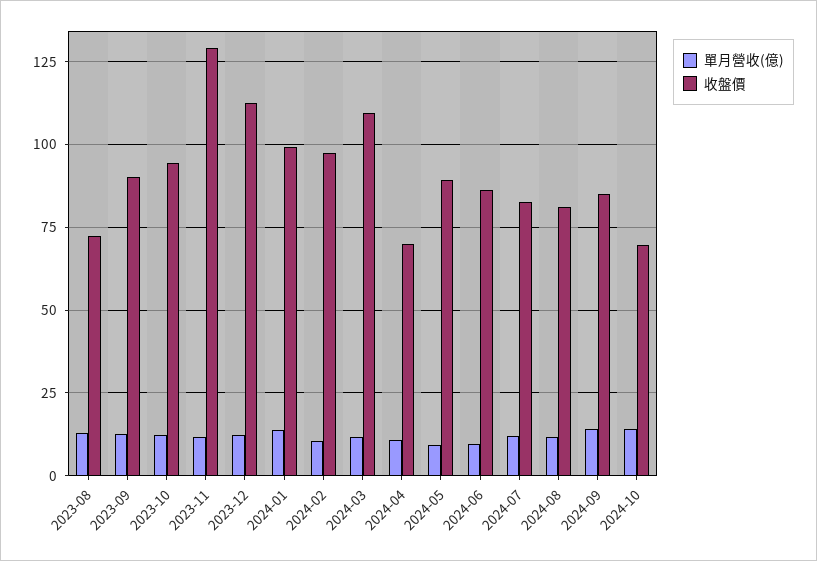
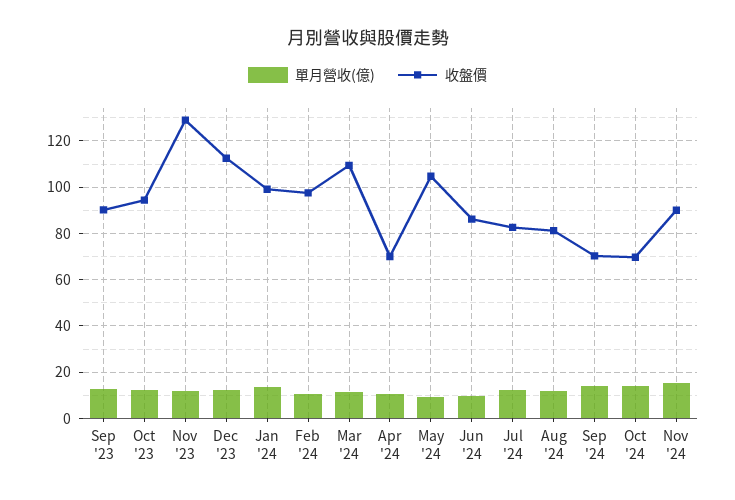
單月營收(億), 2023-08: 12.5 -> none
收盤價, 2023-08: 72.5 -> none
收盤價, 2024-05: 90 -> 105
收盤價, 2024-09: 85 -> 70
單月營收(億), Nov '24: none -> 15
收盤價, Nov '24: none -> 90

